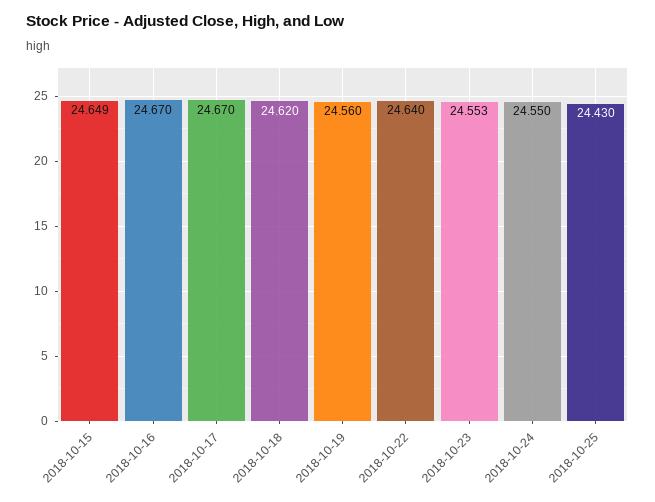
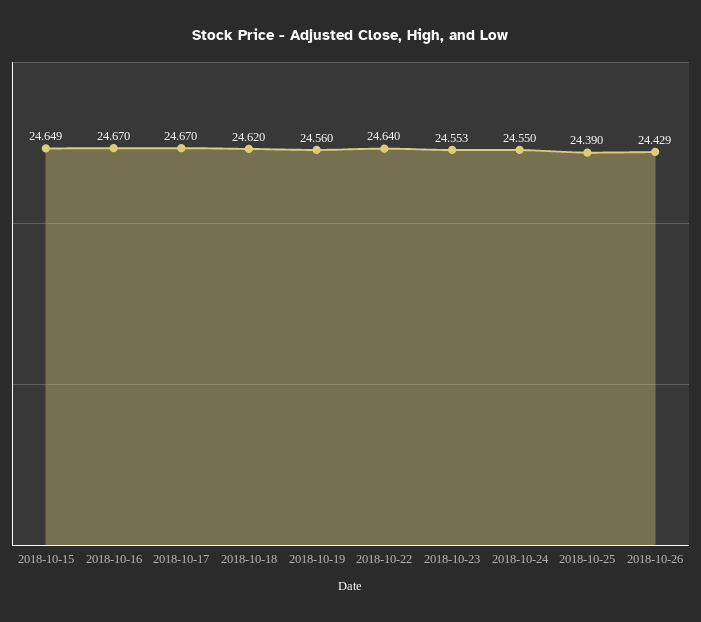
2018-10-25: 24.43 -> 24.39
2018-10-26: none -> 24.429

